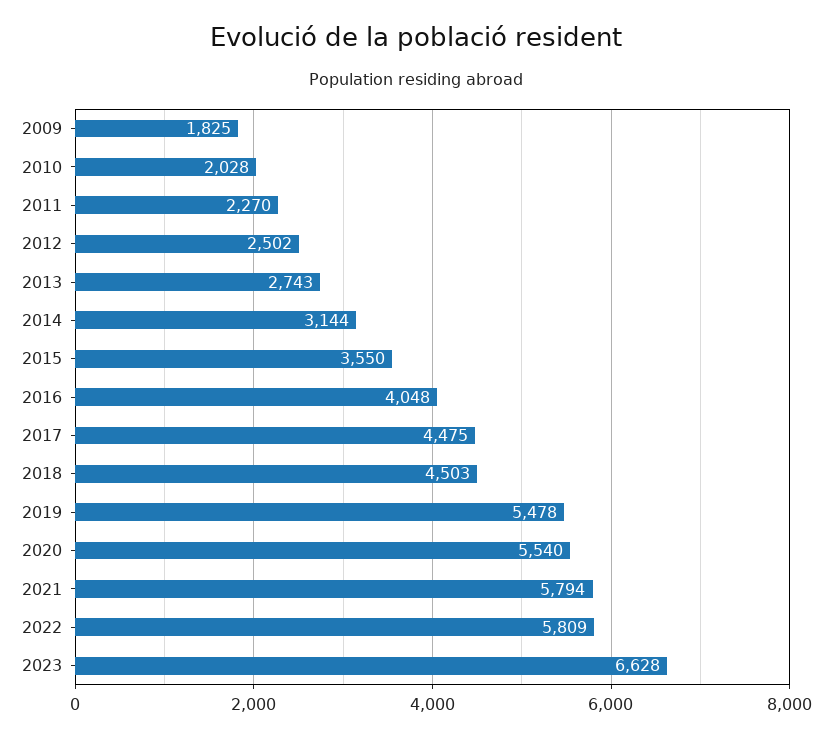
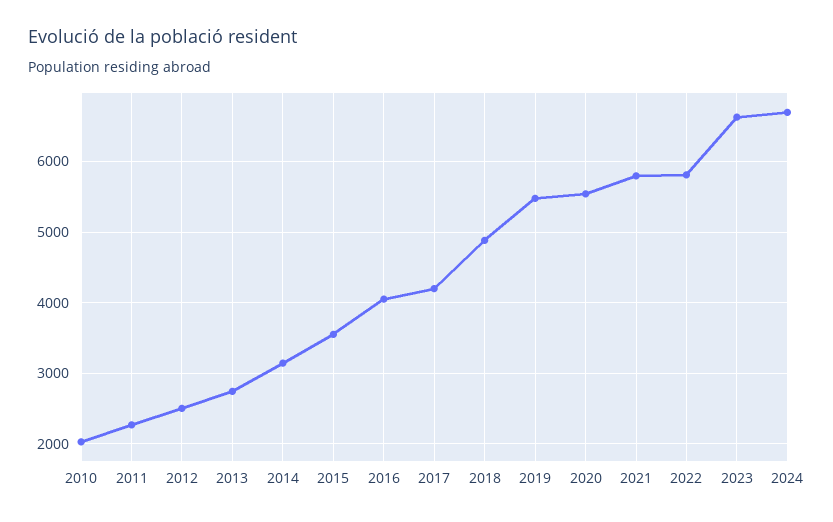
2009: 1825 -> none
2017: 4475 -> 4200
2018: 4503 -> 4900
2024: none -> 6700

